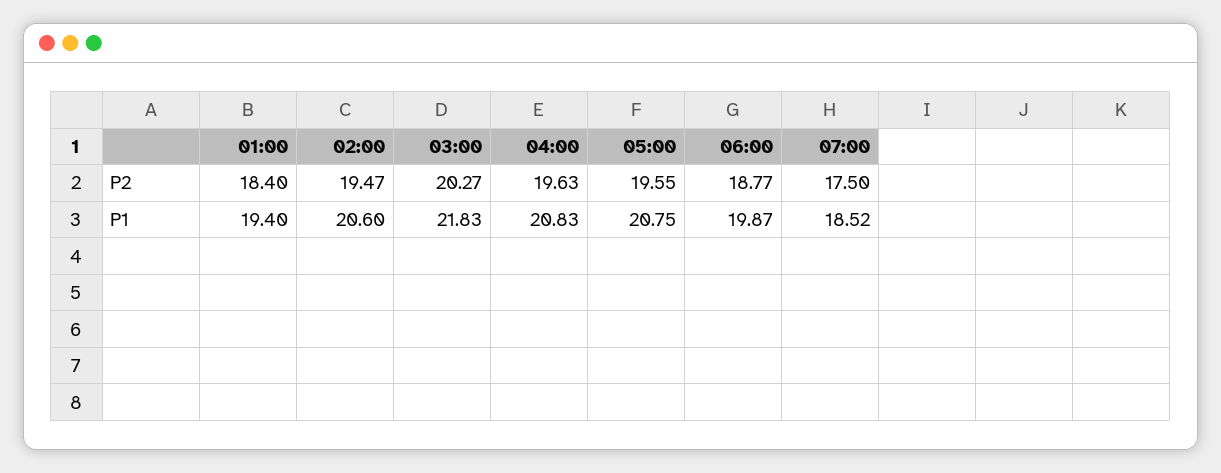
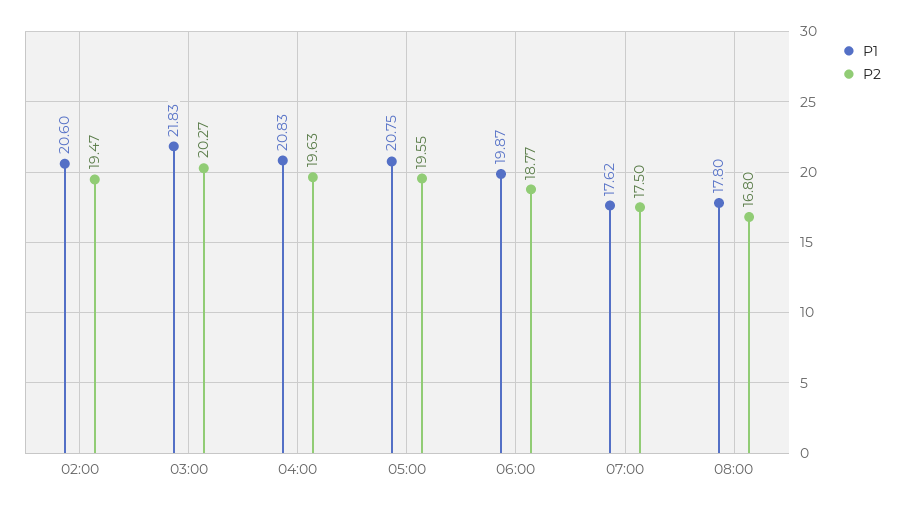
P2, 01:00: 18.4 -> none
P1, 01:00: 19.4 -> none
P1, 07:00: 18.52 -> 17.62
P1, 08:00: none -> 17.8
P2, 08:00: none -> 16.8

